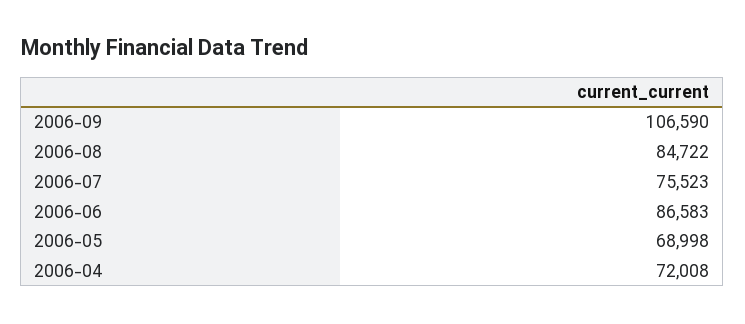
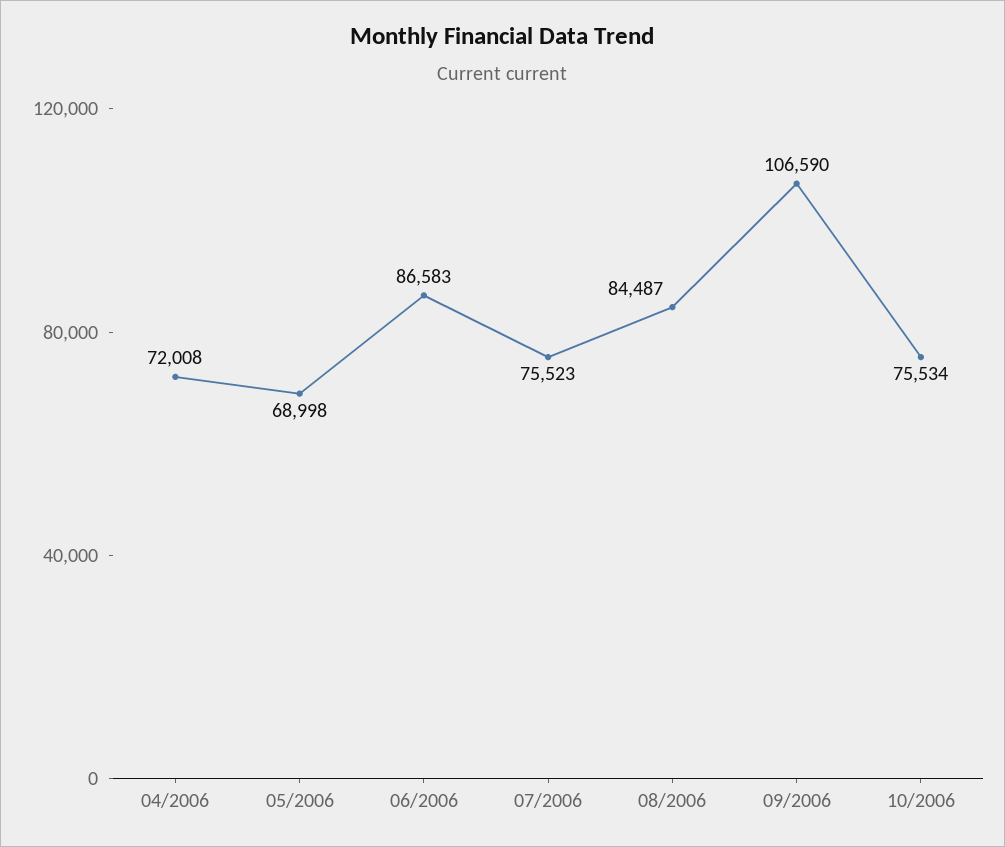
2006-08: 84722 -> 84487
10/2006: none -> 75534

